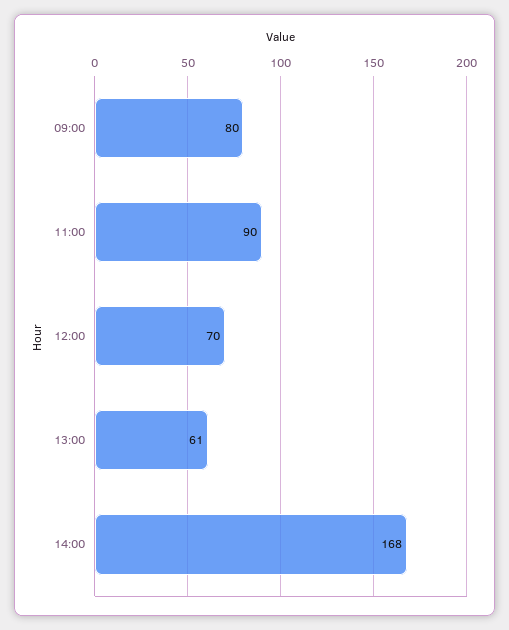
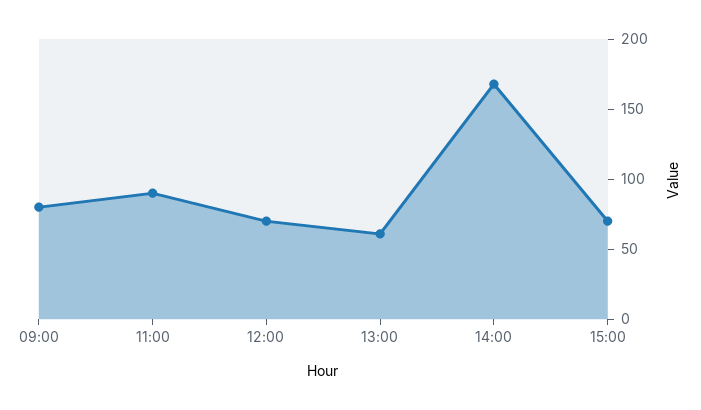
15:00: none -> 70

